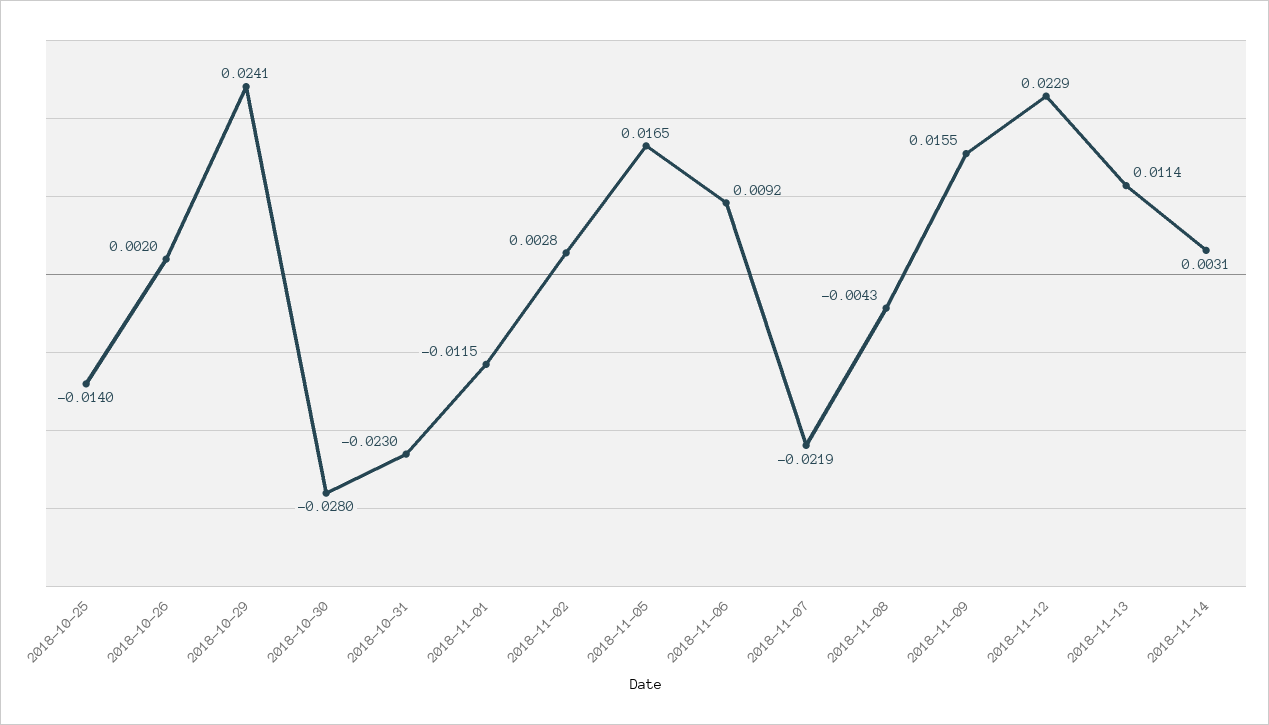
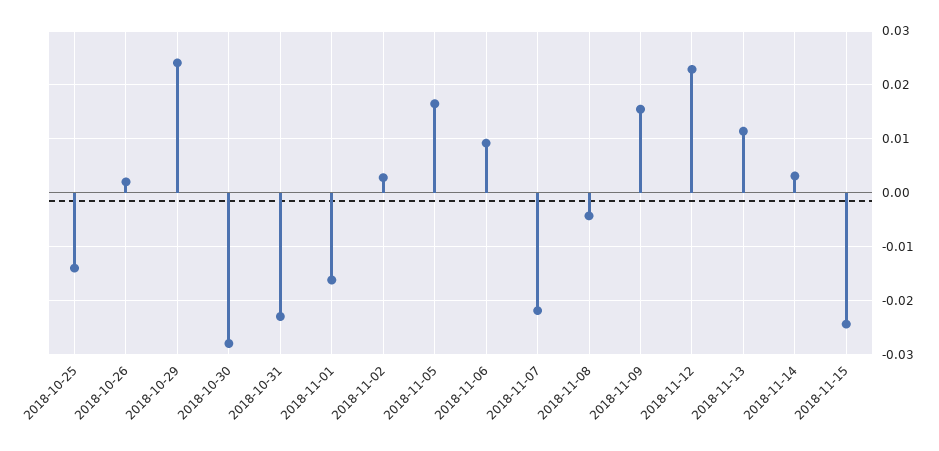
2018-11-01: -0.0115 -> -0.016
2018-11-15: none -> -0.024

